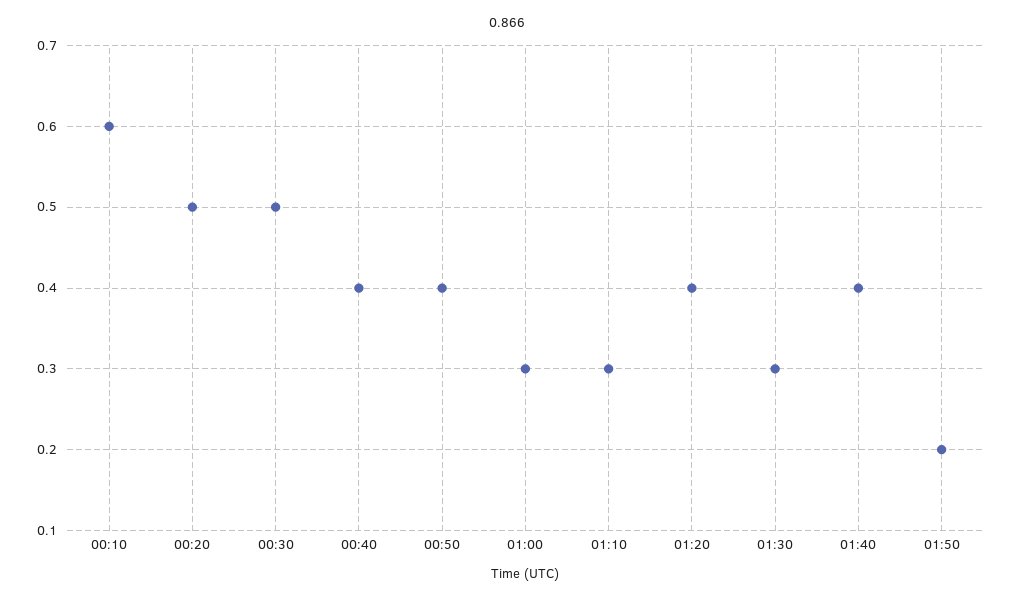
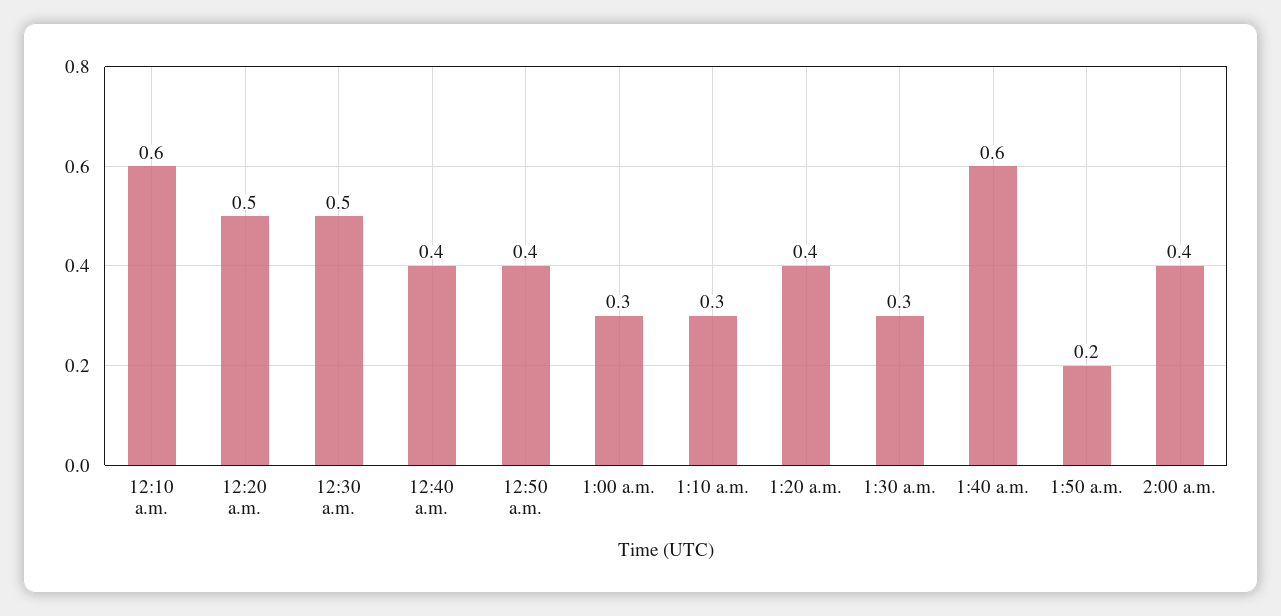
01:40: 0.4 -> 0.6
2:00 a.m.: none -> 0.4

